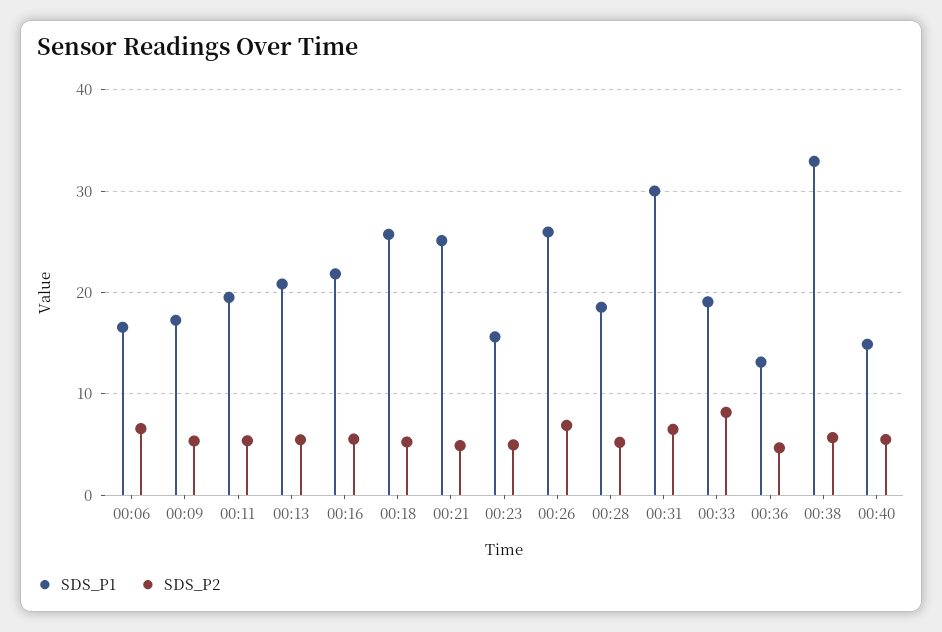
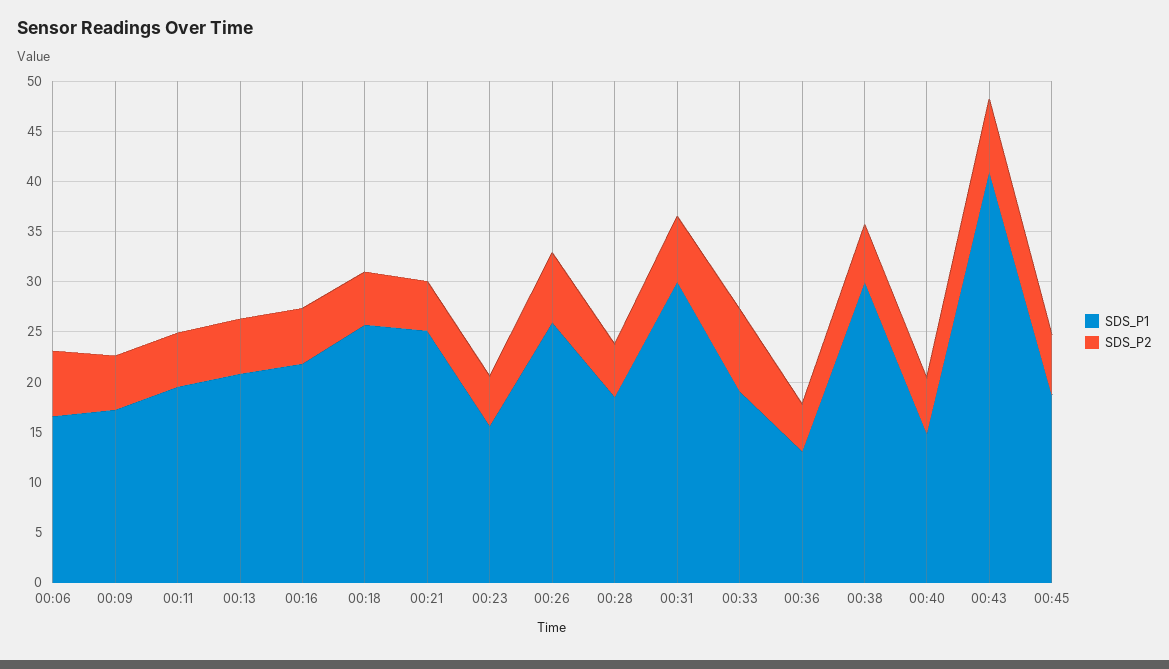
SDS_P1, 00:38: 33 -> 30
SDS_P1, 00:43: none -> 41
SDS_P2, 00:43: none -> 7
SDS_P1, 00:45: none -> 19
SDS_P2, 00:45: none -> 6

